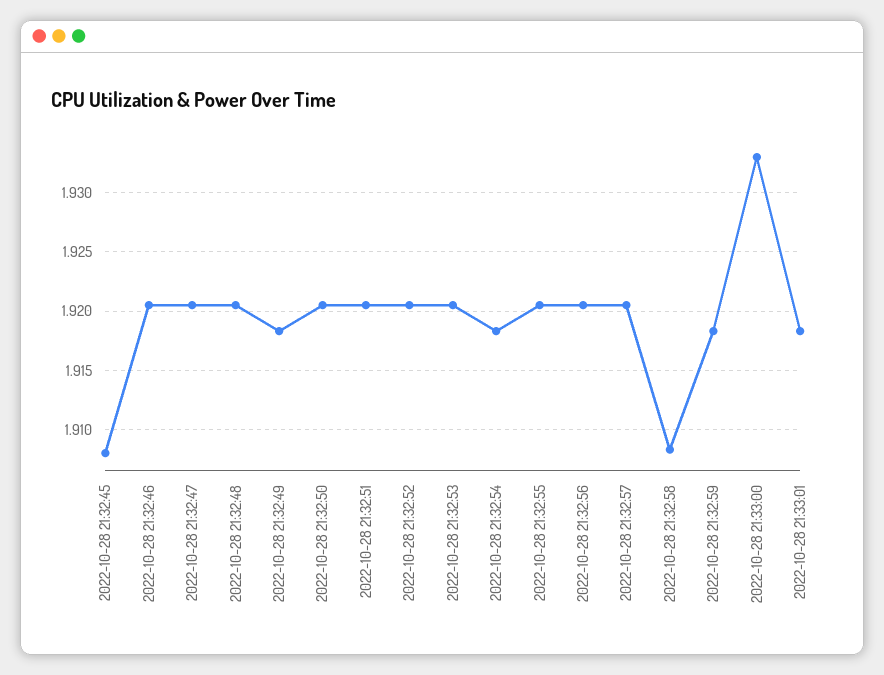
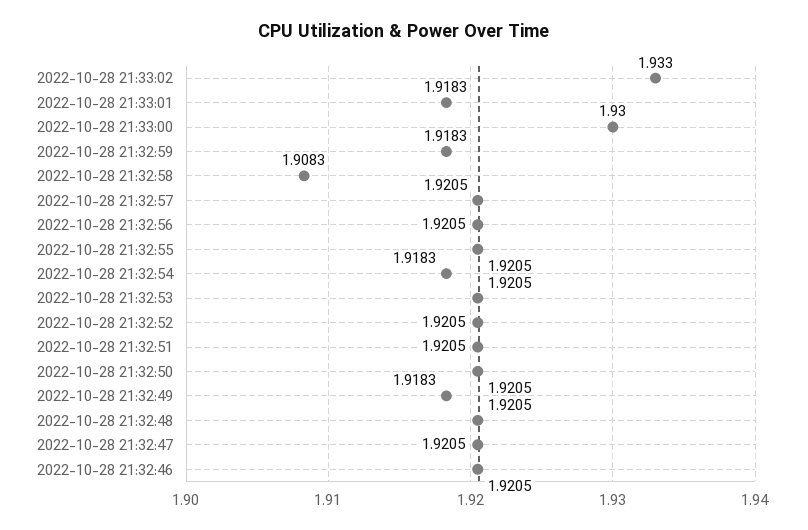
2022-10-28 21:32:45: 1.908 -> none
2022-10-28 21:33:00: 1.933 -> 1.93
2022-10-28 21:33:02: none -> 1.933

